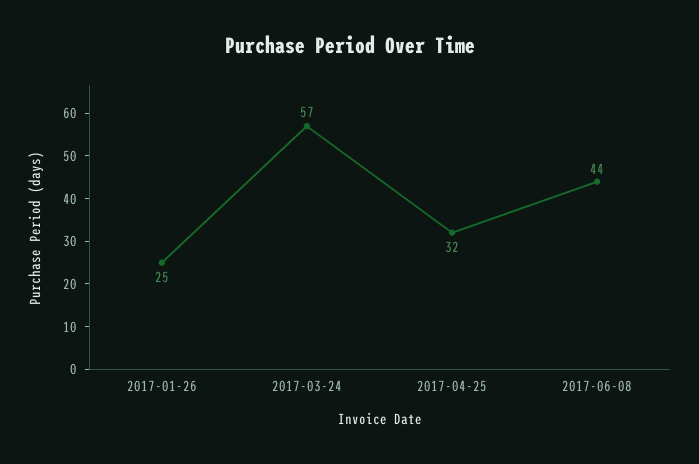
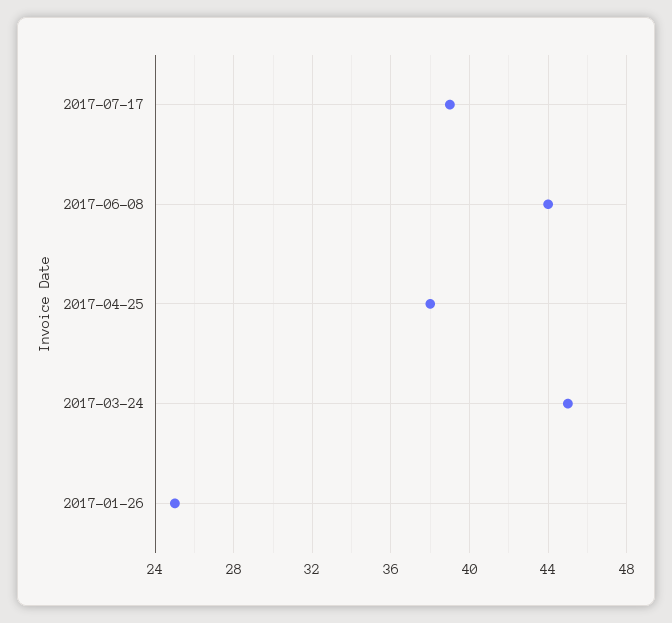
2017-03-24: 57 -> 45
2017-04-25: 32 -> 38
2017-07-17: none -> 39

